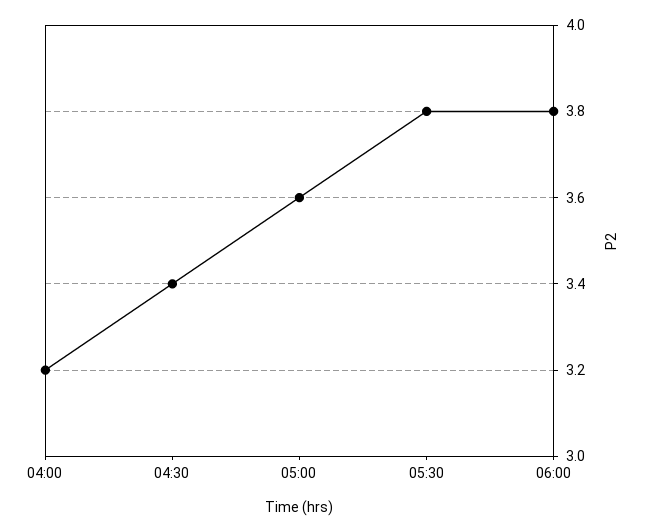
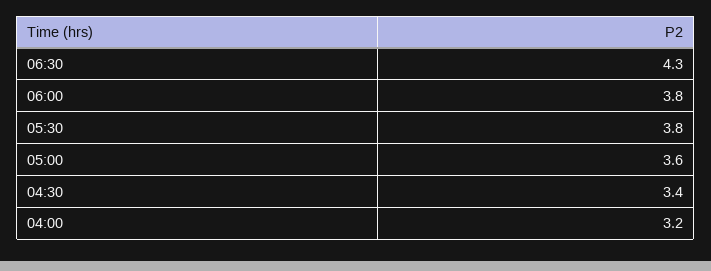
06:30: none -> 4.3

